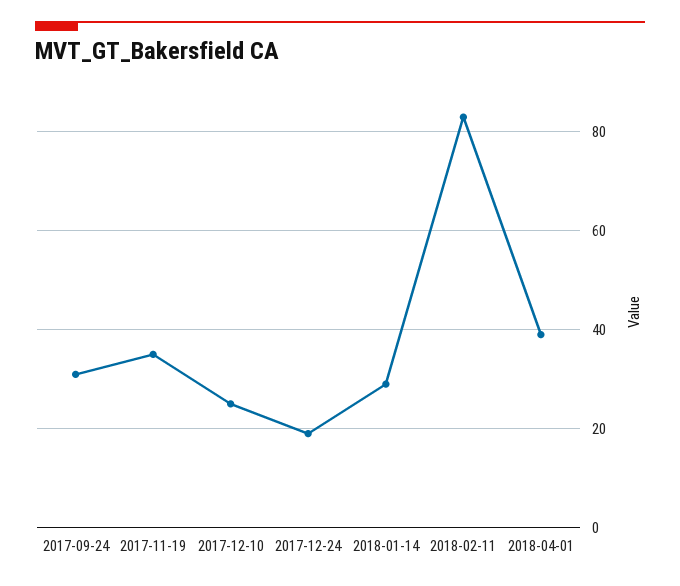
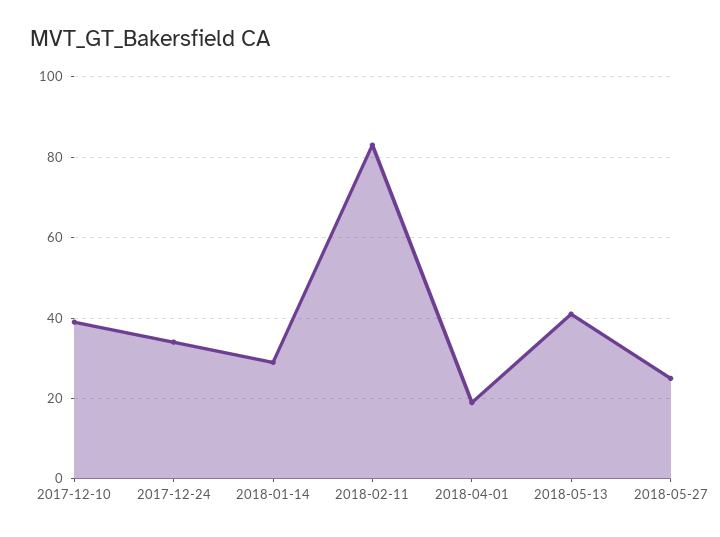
2017-09-24: 30 -> none
2017-11-19: 35 -> none
2017-12-10: 25 -> 40
2017-12-24: 20 -> 35
2018-04-01: 40 -> 20
2018-05-13: none -> 40
2018-05-27: none -> 25

